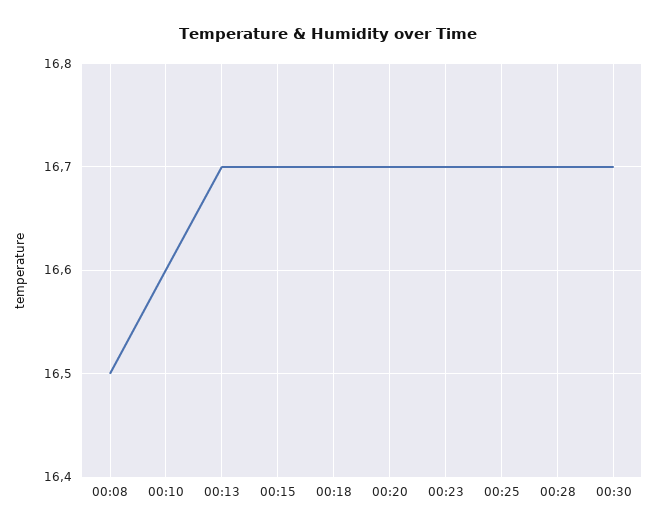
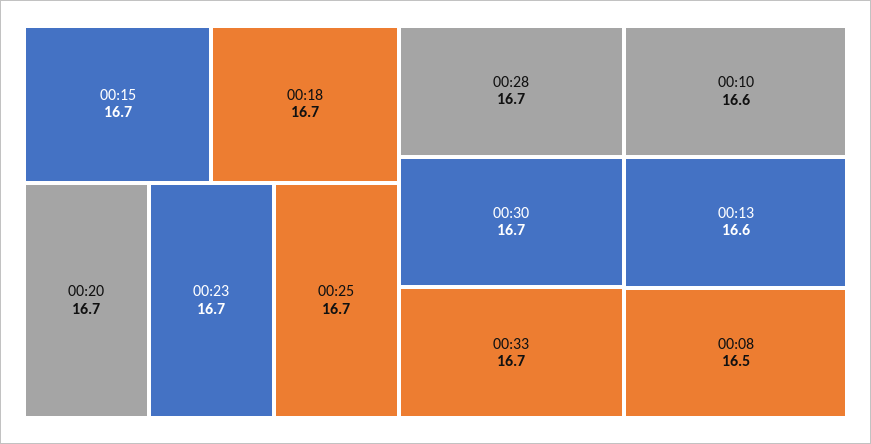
00:13: 16.7 -> 16.6
00:33: none -> 16.7

